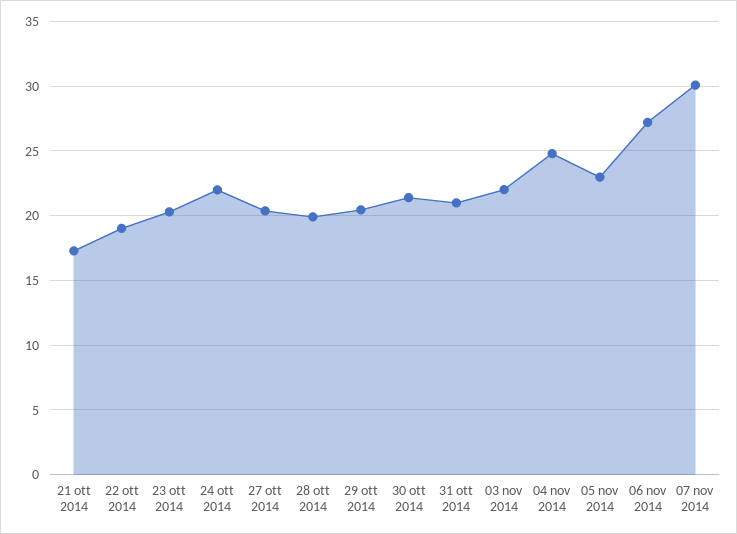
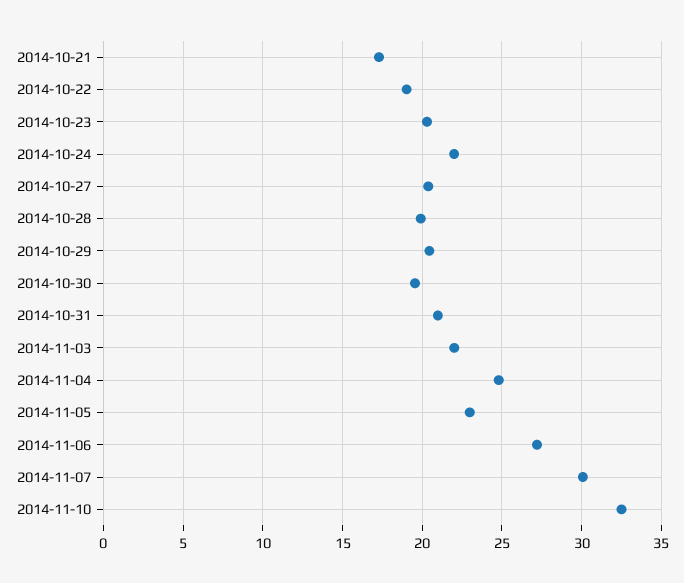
30 ott 2014: 21.5 -> 19.5
2014-11-10: none -> 32.5

